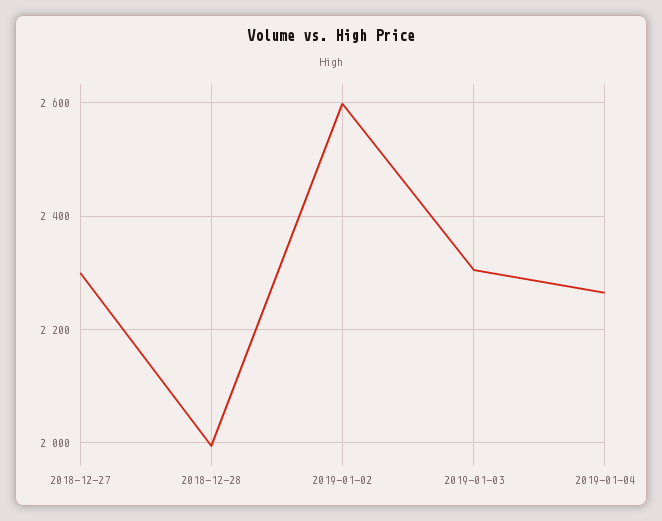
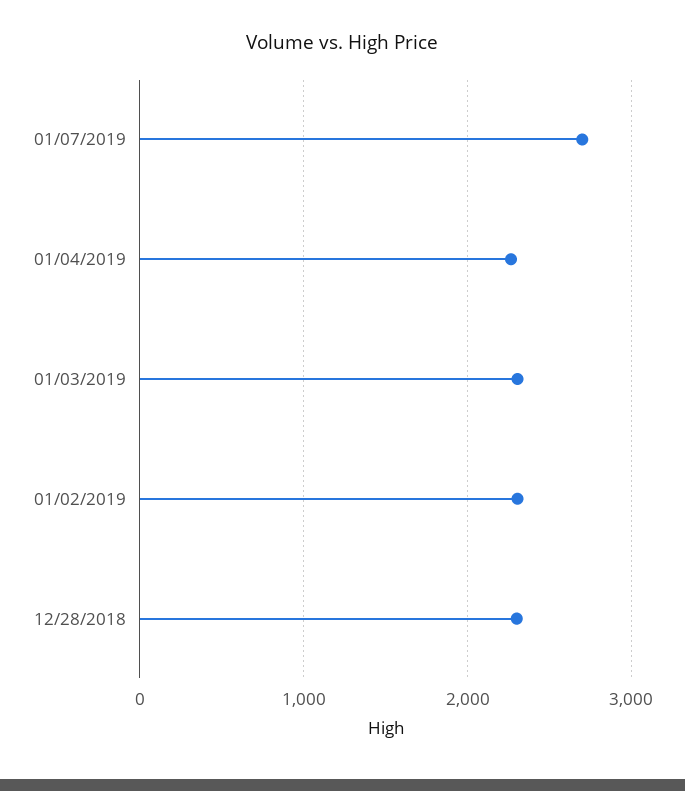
2018-12-27: 2300 -> none
2018-12-28: 2000 -> 2300
2019-01-02: 2600 -> 2300
01/07/2019: none -> 2700

